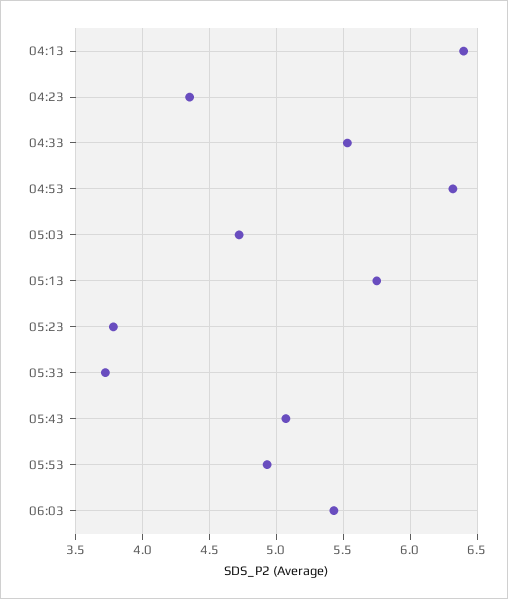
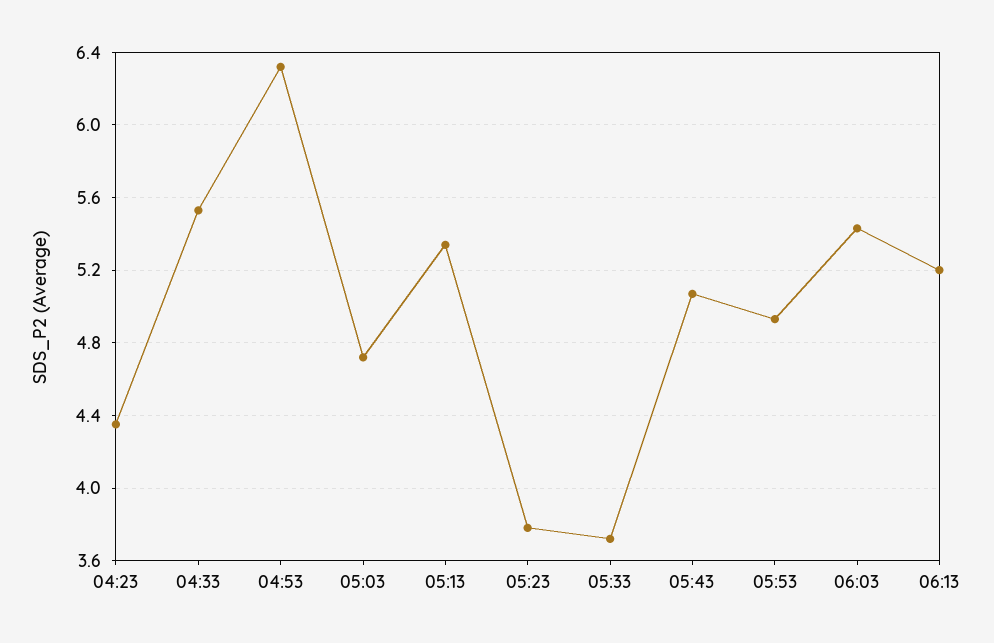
04:13: 6.4 -> none
05:13: 5.75 -> 5.35
06:13: none -> 5.2

